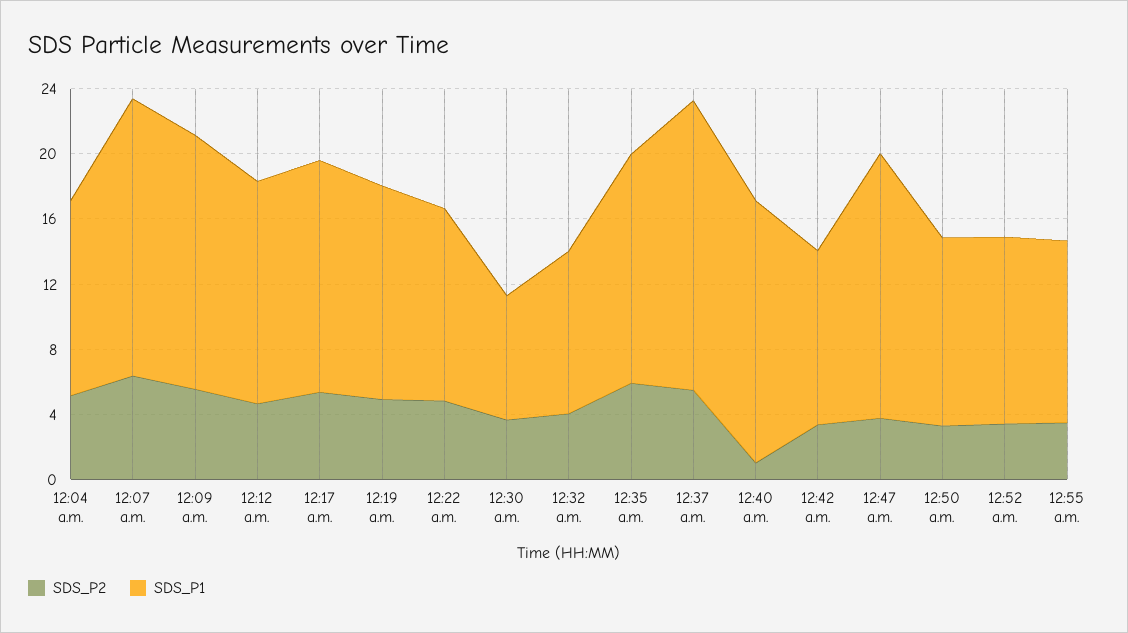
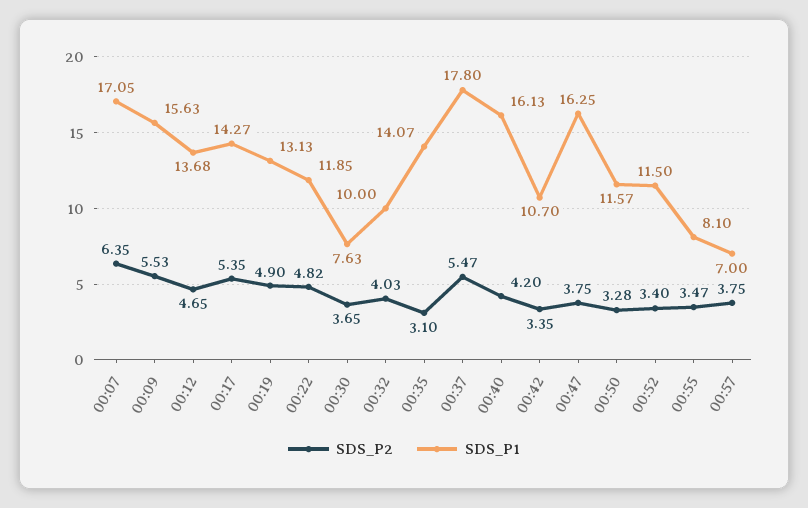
SDS_P2, 12:04 a.m.: 5 -> none
SDS_P1, 12:04 a.m.: 12 -> none
SDS_P2, 12:35 a.m.: 6 -> 3.1
SDS_P2, 12:40 a.m.: 1 -> 4.2
SDS_P1, 12:55 a.m.: 11 -> 8.1
SDS_P2, 00:57: none -> 3.75
SDS_P1, 00:57: none -> 7

